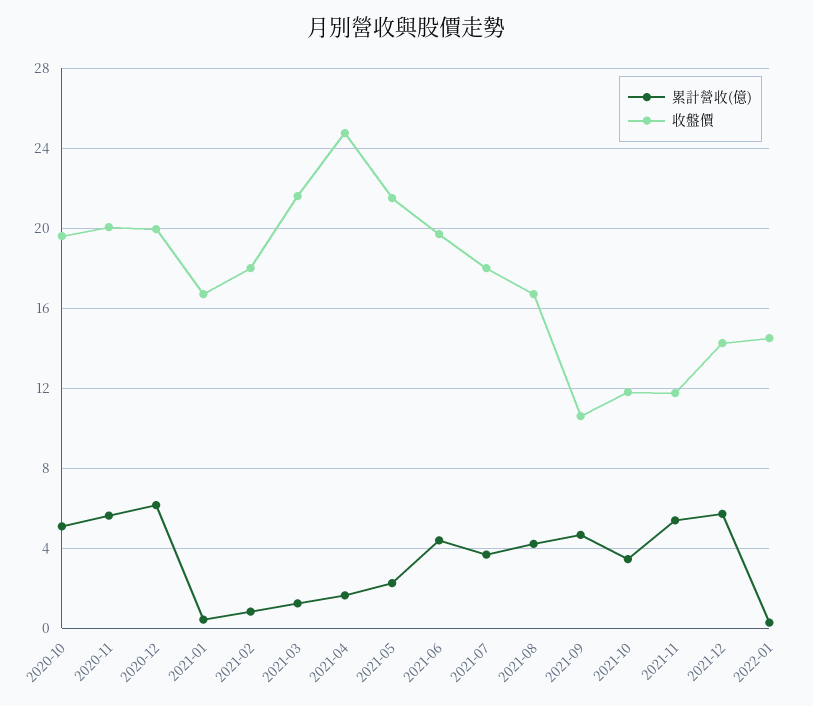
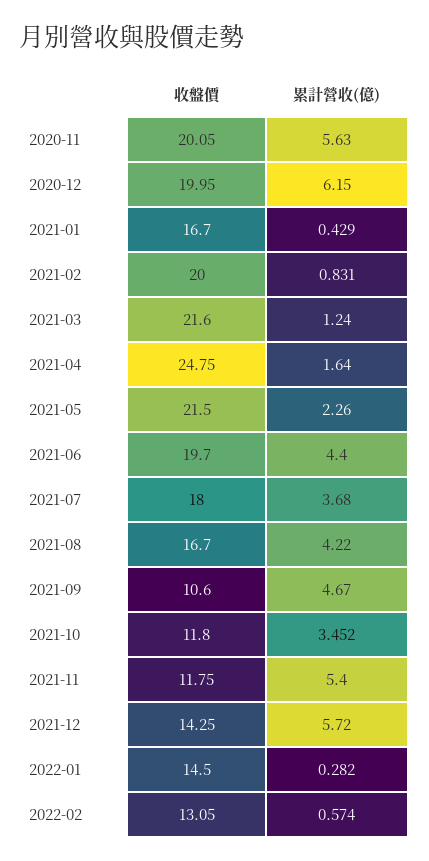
累計營收(億), 2020-10: 5 -> none
收盤價, 2020-10: 19.5 -> none
收盤價, 2021-02: 18 -> 20
收盤價, 2022-02: none -> 13.05
累計營收(億), 2022-02: none -> 0.574

